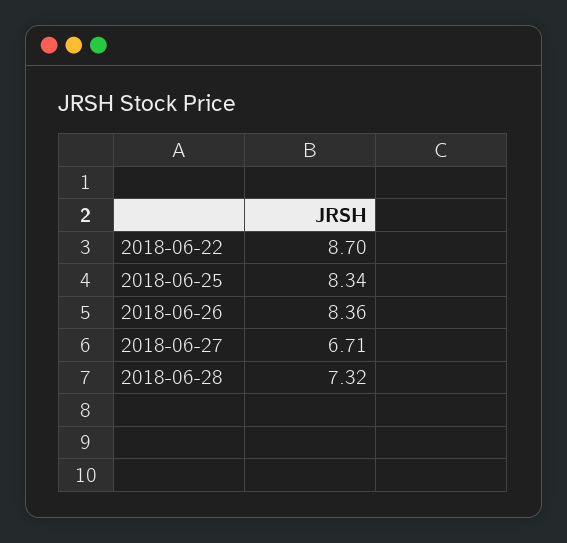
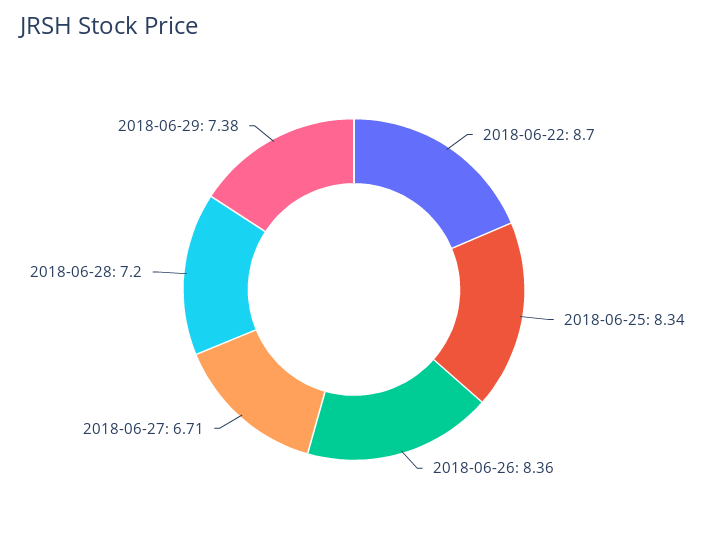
2018-06-28: 7.32 -> 7.2
2018-06-29: none -> 7.38

